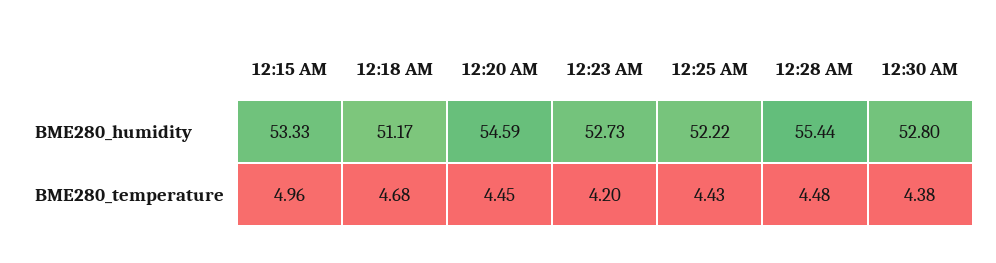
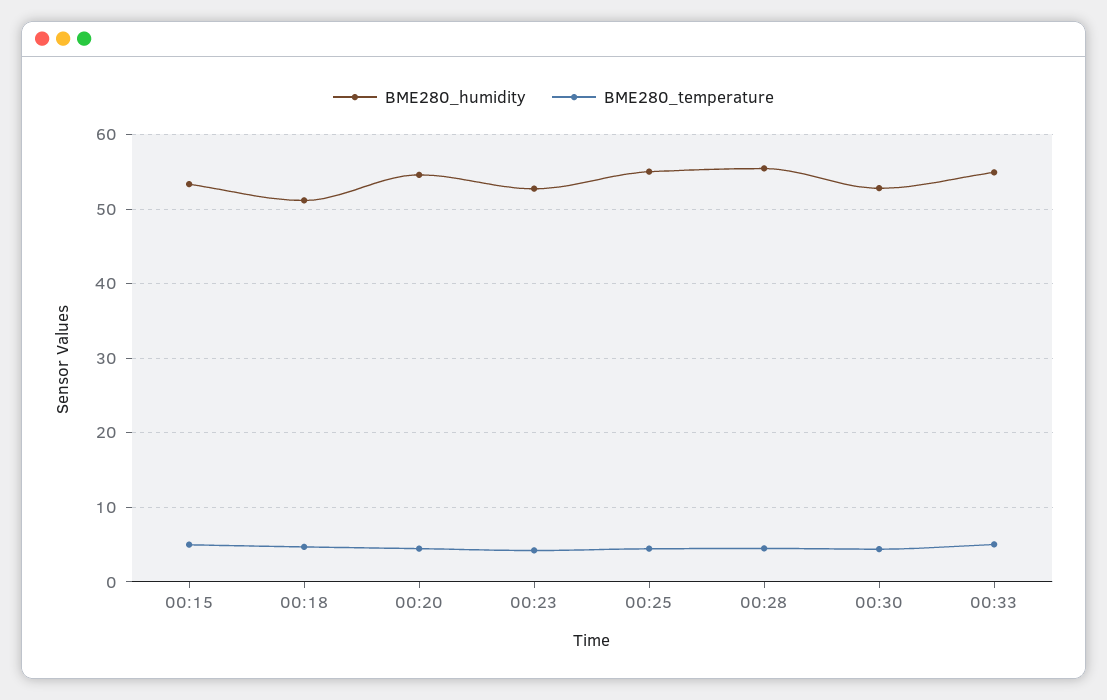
BME280_humidity, 12:25 AM: 52.22 -> 55
BME280_humidity, 00:33: none -> 55
BME280_temperature, 00:33: none -> 5

